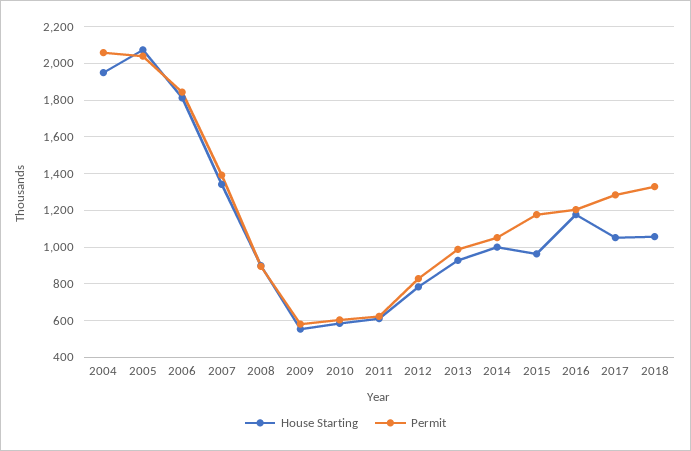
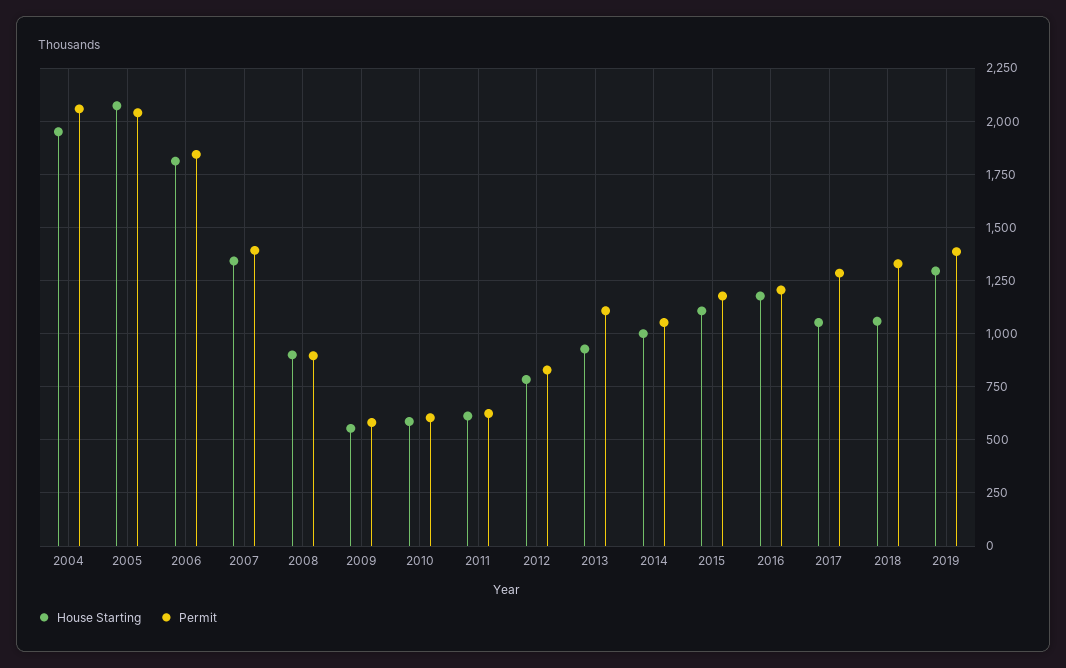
Permit, 2013: 1000 -> 1100
House Starting, 2015: 950 -> 1100
House Starting, 2019: none -> 1300
Permit, 2019: none -> 1400

